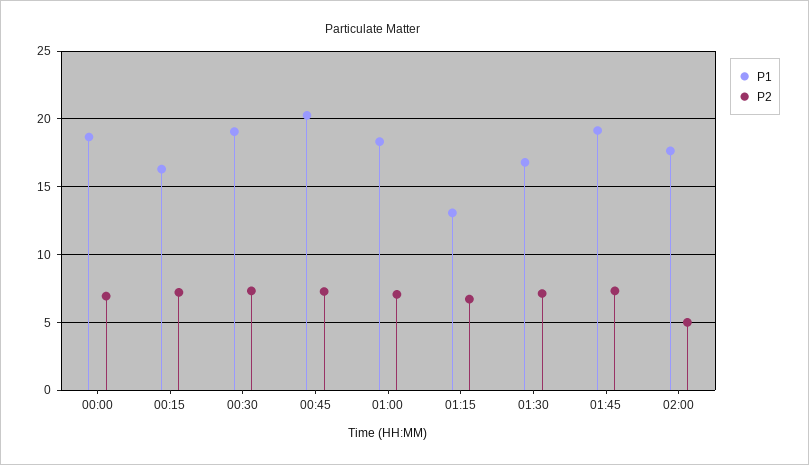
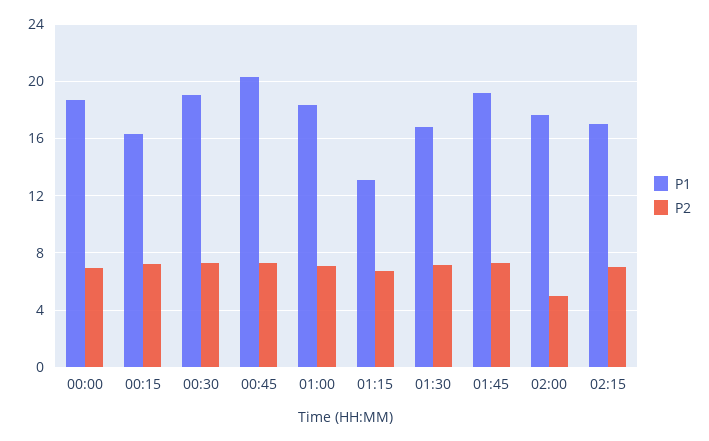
P1, 02:15: none -> 17
P2, 02:15: none -> 7

